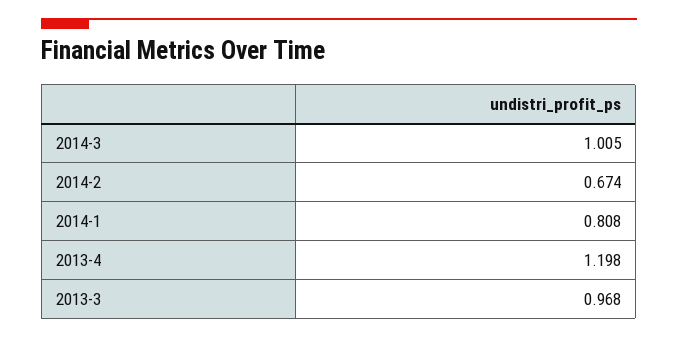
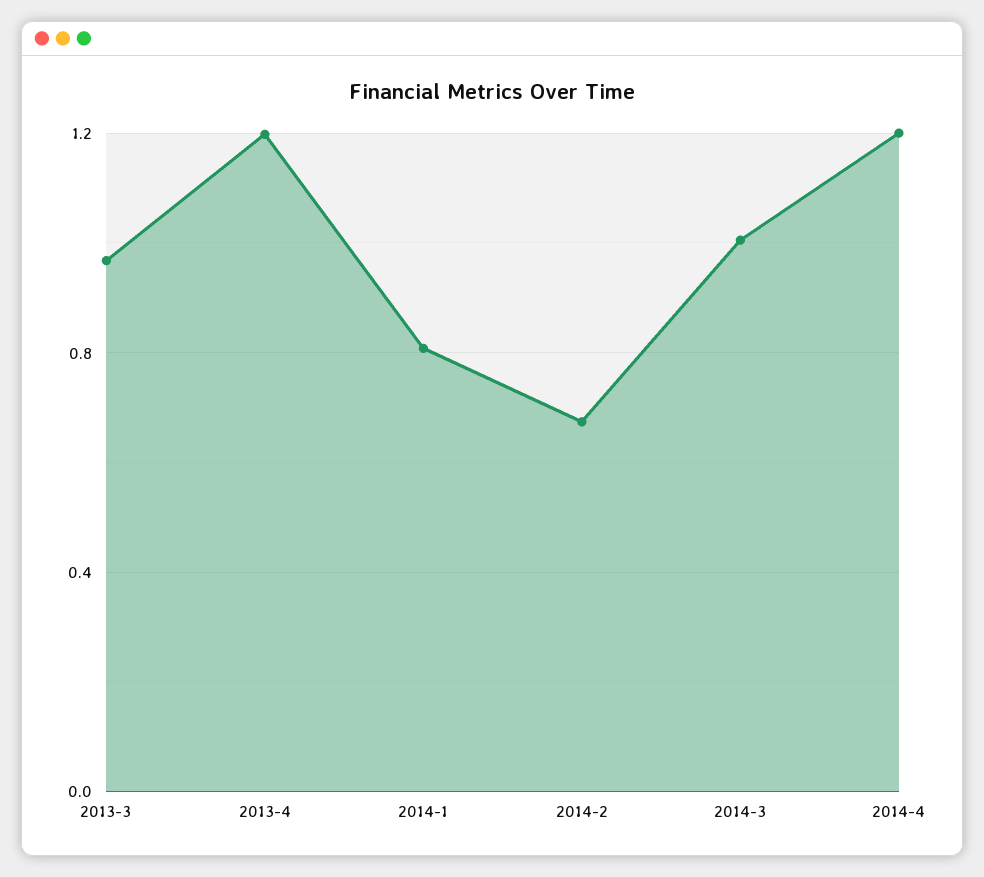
2014-4: none -> 1.2

